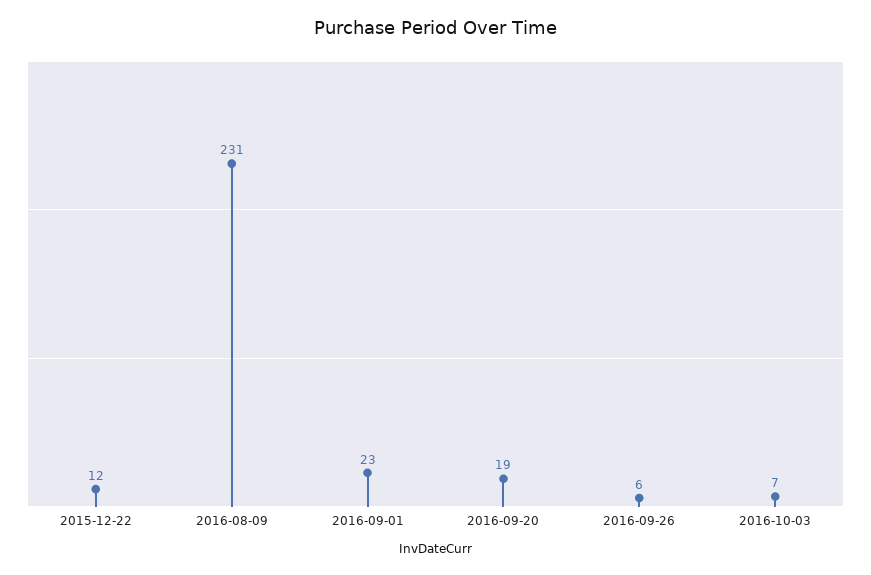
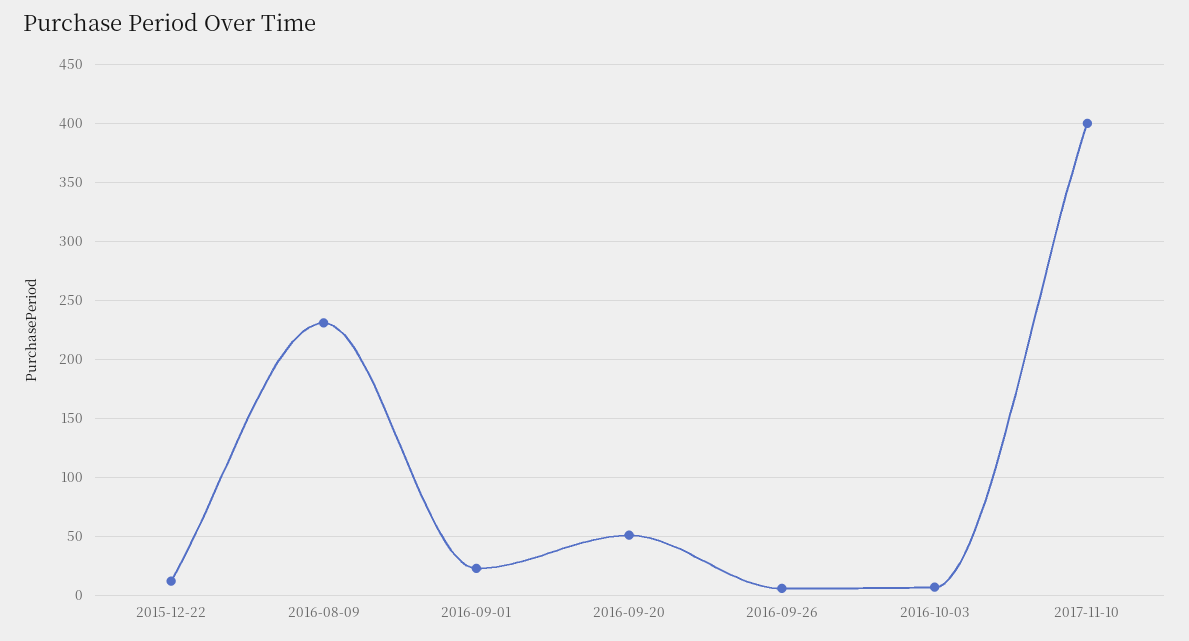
2016-09-20: 19 -> 50
2017-11-10: none -> 400

